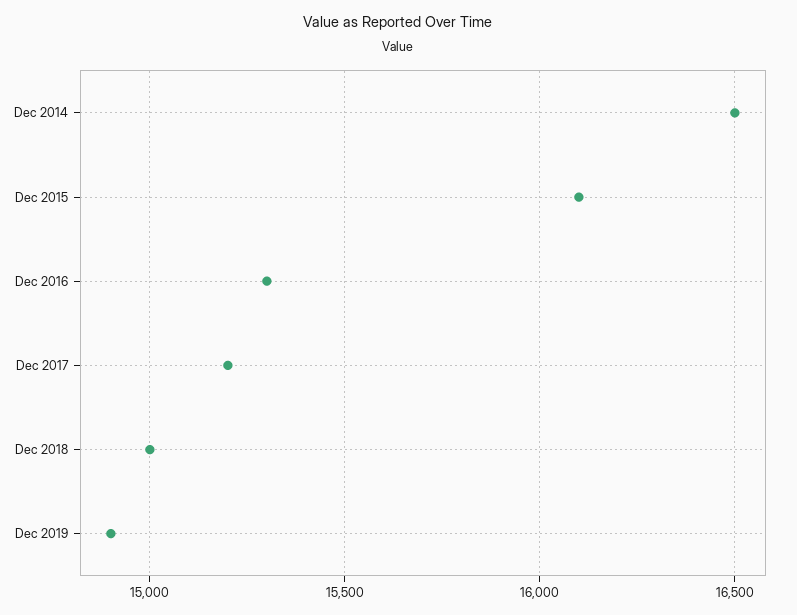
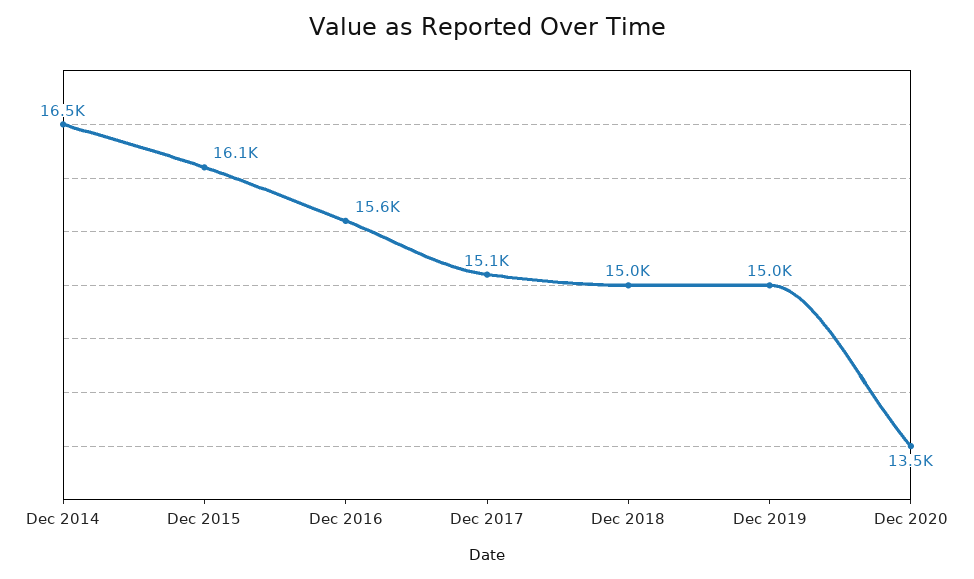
Dec 2016: 15300 -> 15600
Dec 2017: 15200 -> 15100
Dec 2019: 14900 -> 15000
Dec 2020: none -> 13500

